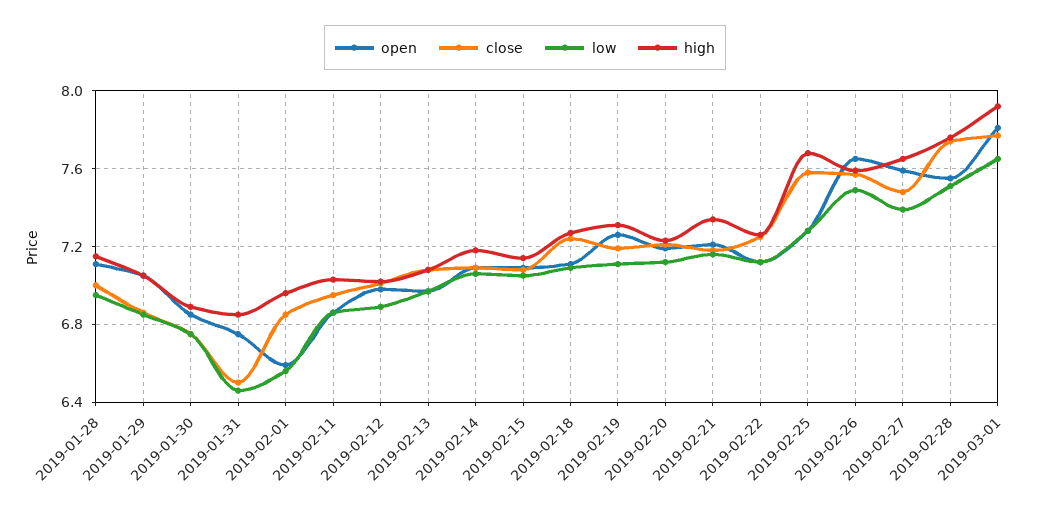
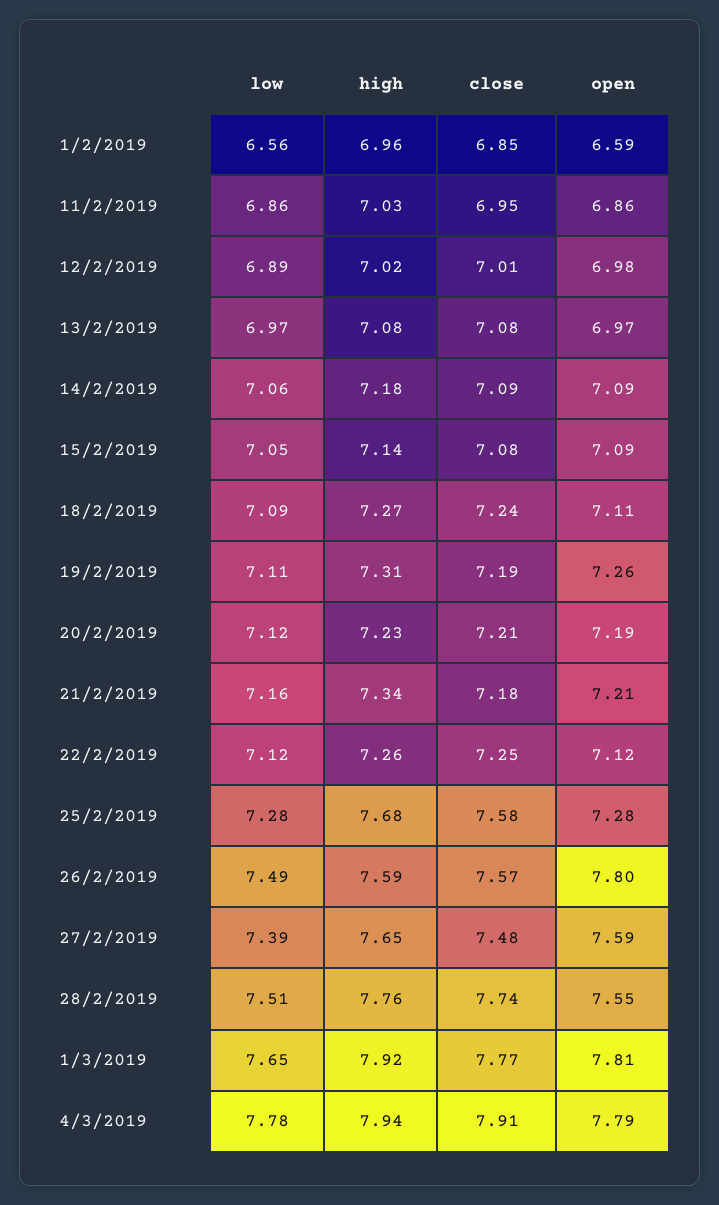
open, 2019-01-28: 7.1 -> none
close, 2019-01-28: 7 -> none
low, 2019-01-28: 6.95 -> none
high, 2019-01-28: 7.15 -> none
open, 2019-01-29: 7.05 -> none
close, 2019-01-29: 6.85 -> none
low, 2019-01-29: 6.85 -> none
high, 2019-01-29: 7.05 -> none
open, 2019-01-30: 6.85 -> none
close, 2019-01-30: 6.75 -> none
low, 2019-01-30: 6.75 -> none
high, 2019-01-30: 6.9 -> none
open, 2019-01-31: 6.75 -> none
close, 2019-01-31: 6.5 -> none
low, 2019-01-31: 6.45 -> none
high, 2019-01-31: 6.85 -> none
open, 2019-02-26: 7.65 -> 7.8
low, 4/3/2019: none -> 7.78
high, 4/3/2019: none -> 7.94
close, 4/3/2019: none -> 7.91
open, 4/3/2019: none -> 7.79

